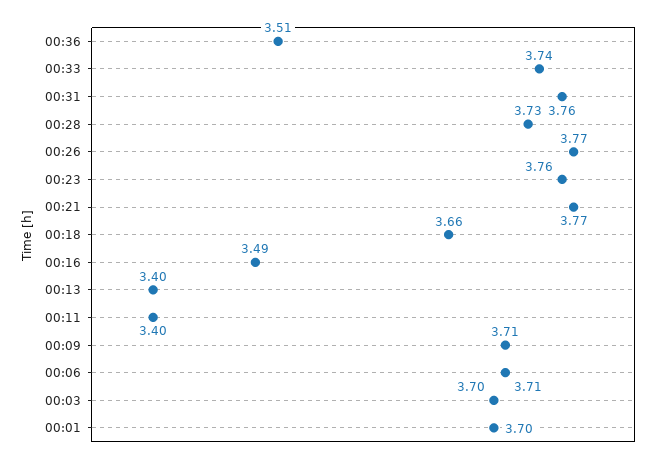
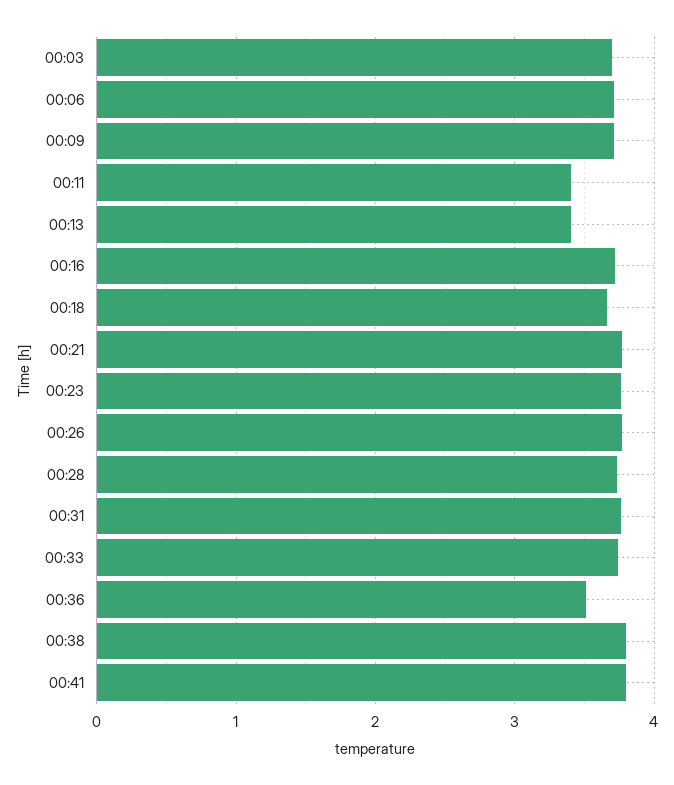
00:16: 3.49 -> 3.7
00:01: 3.7 -> none
00:38: none -> 3.8
00:41: none -> 3.8

